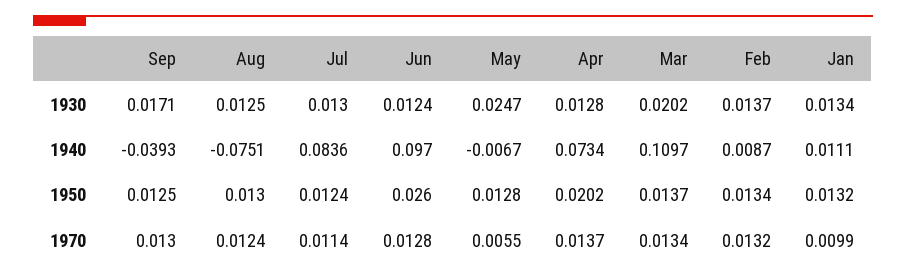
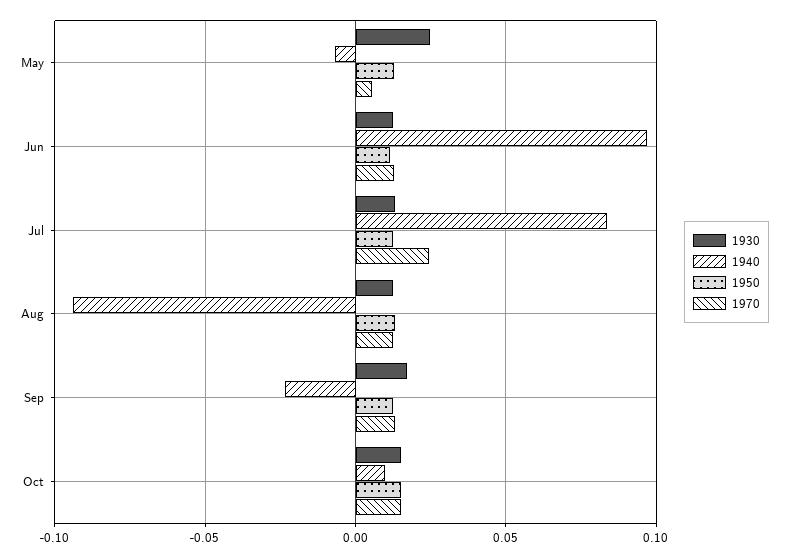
1930, Apr: 0.0128 -> none
1930, Mar: 0.0202 -> none
1930, Feb: 0.0137 -> none
1930, Jan: 0.0134 -> none
1940, Sep: -0.0393 -> -0.025
1940, Aug: -0.0751 -> -0.095
1940, Apr: 0.0734 -> none
1940, Mar: 0.1097 -> none
1940, Feb: 0.0087 -> none
1940, Jan: 0.0111 -> none
1950, Jun: 0.026 -> 0.01
1950, Apr: 0.0202 -> none
1950, Mar: 0.0137 -> none
1950, Feb: 0.0134 -> none
1950, Jan: 0.0132 -> none
1970, Jul: 0.0114 -> 0.025
1970, Apr: 0.0137 -> none
1970, Mar: 0.0134 -> none
1970, Feb: 0.0132 -> none
1970, Jan: 0.0099 -> none
1930, Oct: none -> 0.015
1940, Oct: none -> 0.01
1950, Oct: none -> 0.015
1970, Oct: none -> 0.015

